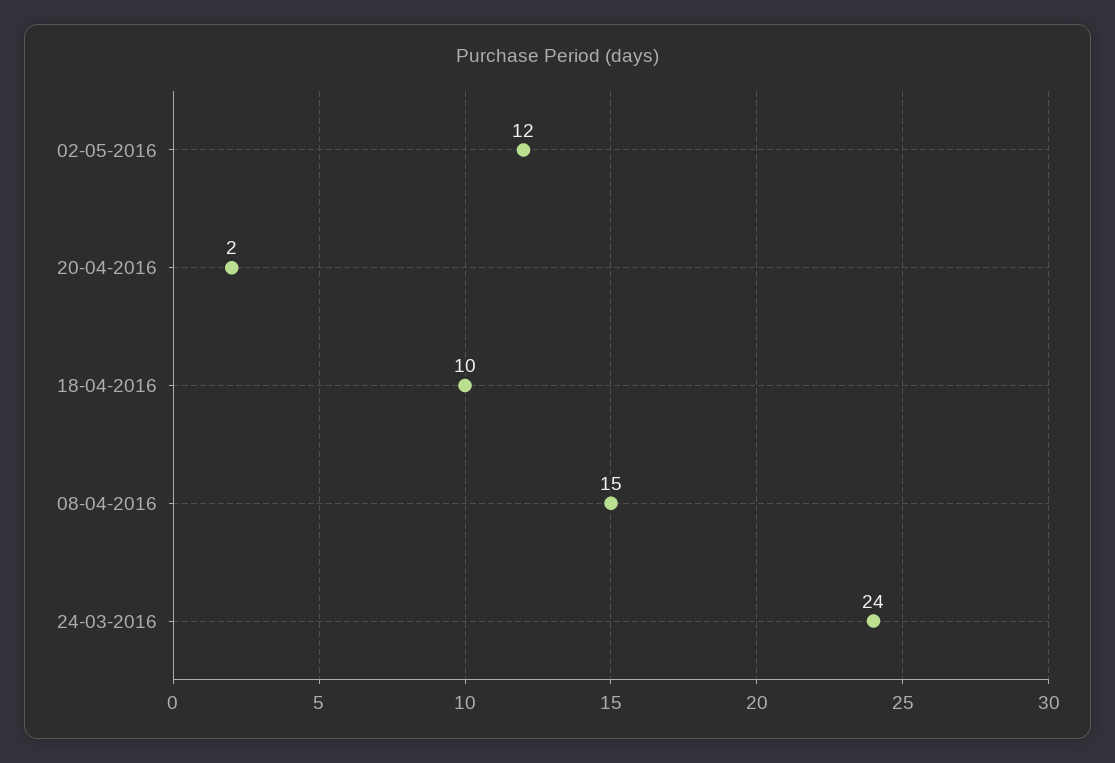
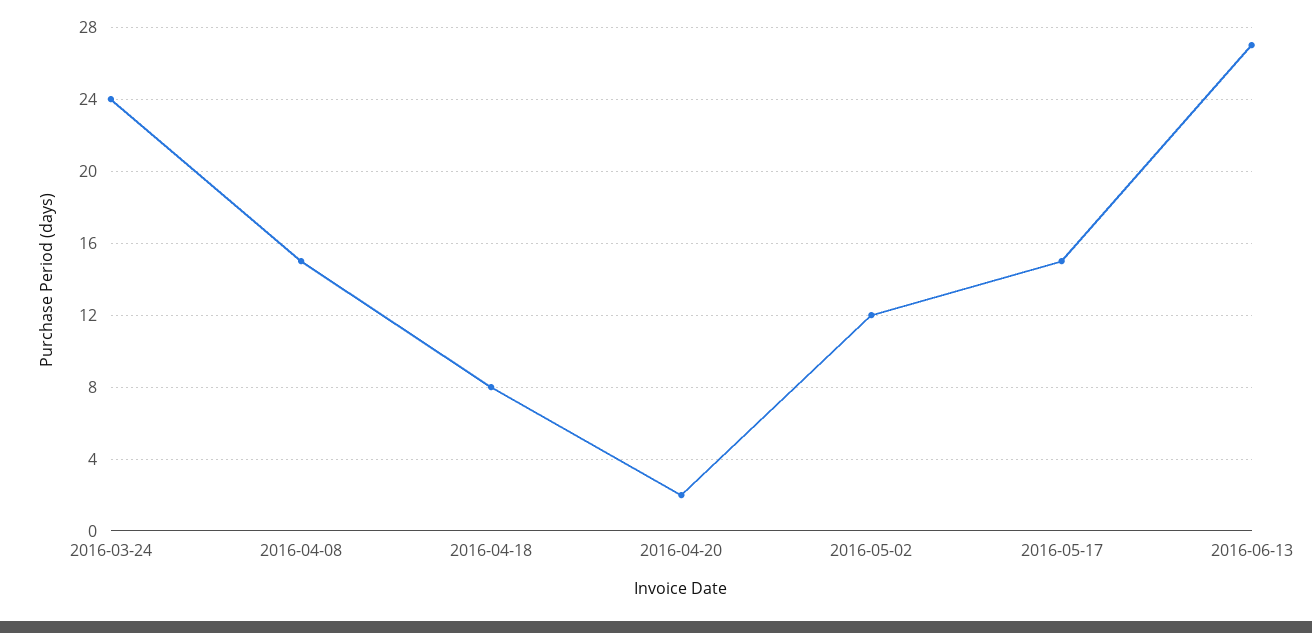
18-04-2016: 10 -> 8
2016-05-17: none -> 15
2016-06-13: none -> 27

